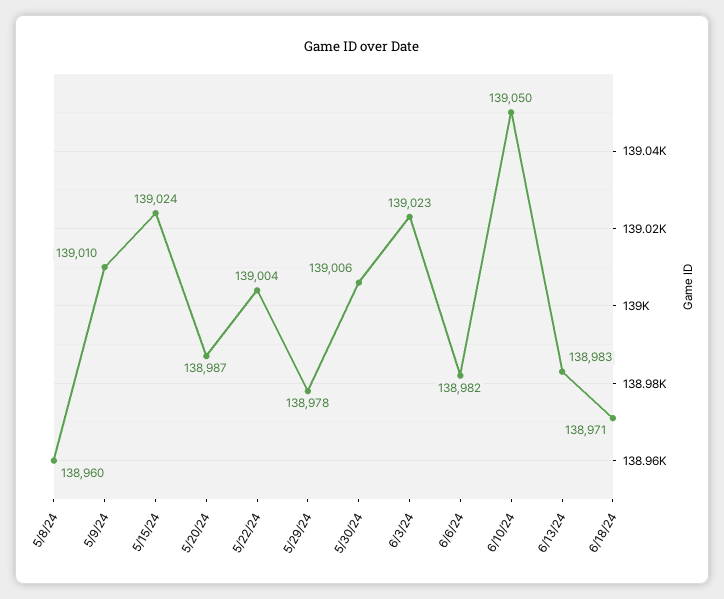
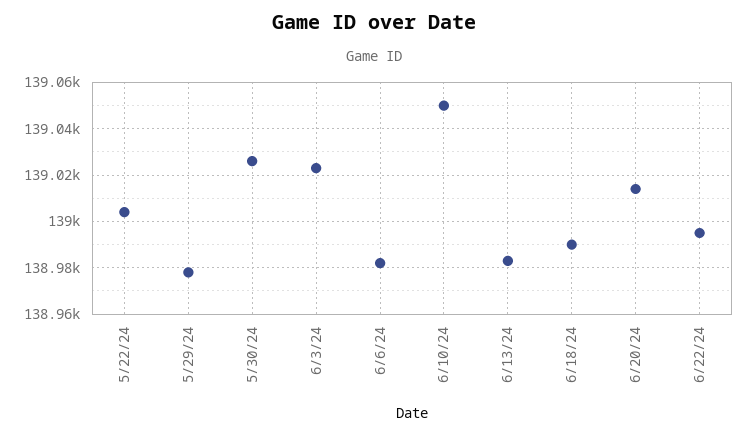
5/8/24: 138960 -> none
5/9/24: 139010 -> none
5/15/24: 139024 -> none
5/20/24: 138987 -> none
5/30/24: 139006 -> 139025
6/18/24: 138971 -> 138990
6/20/24: none -> 139015
6/22/24: none -> 138995

